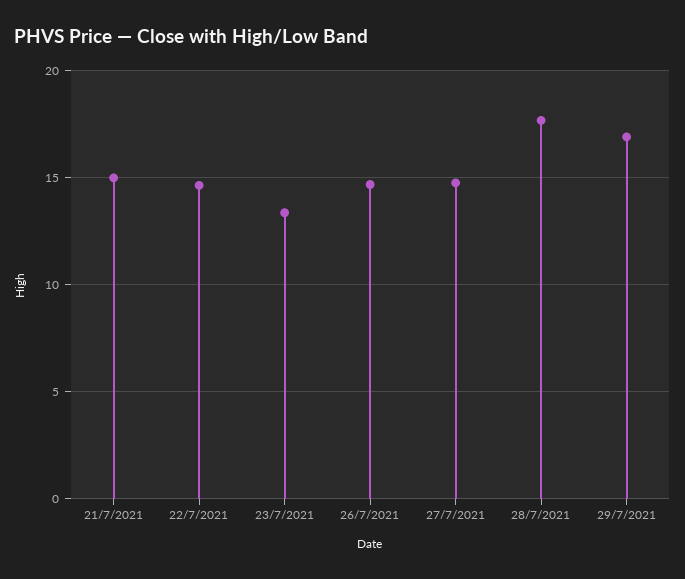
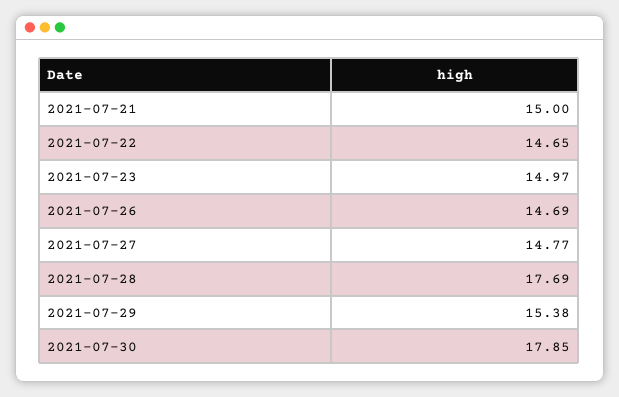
23/7/2021: 13.5 -> 14.97
29/7/2021: 17 -> 15.38
2021-07-30: none -> 17.85

